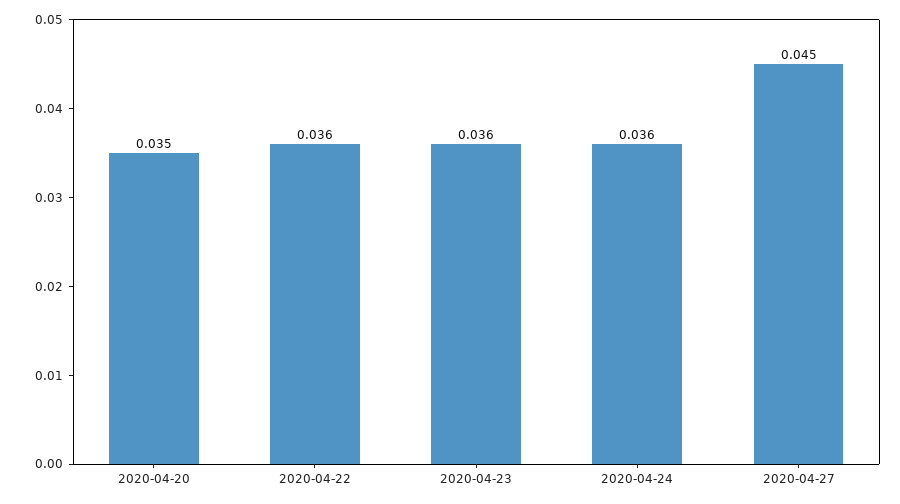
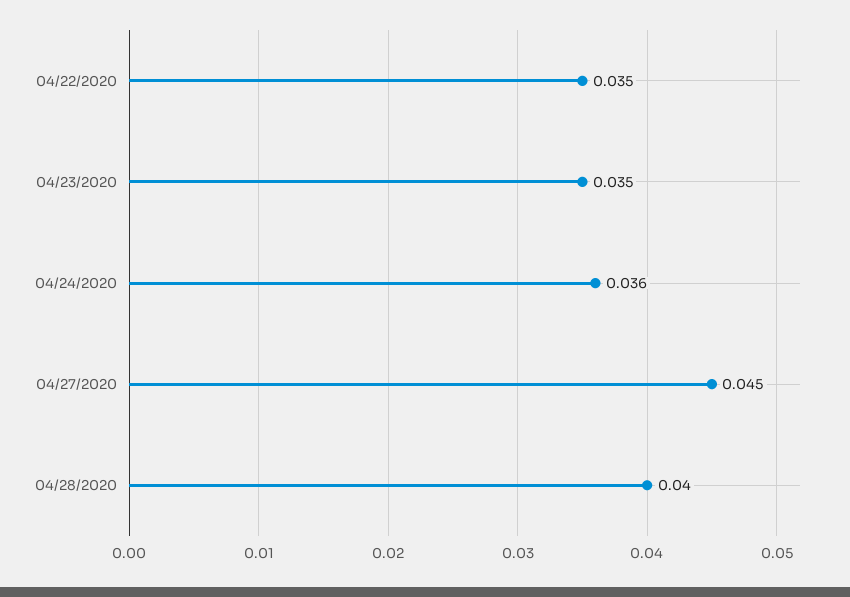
2020-04-20: 0.035 -> none
2020-04-22: 0.036 -> 0.035
2020-04-23: 0.036 -> 0.035
04/28/2020: none -> 0.04

